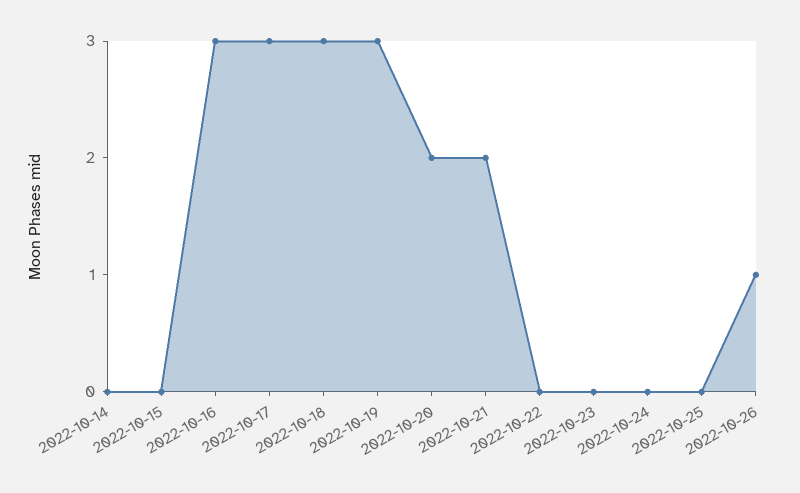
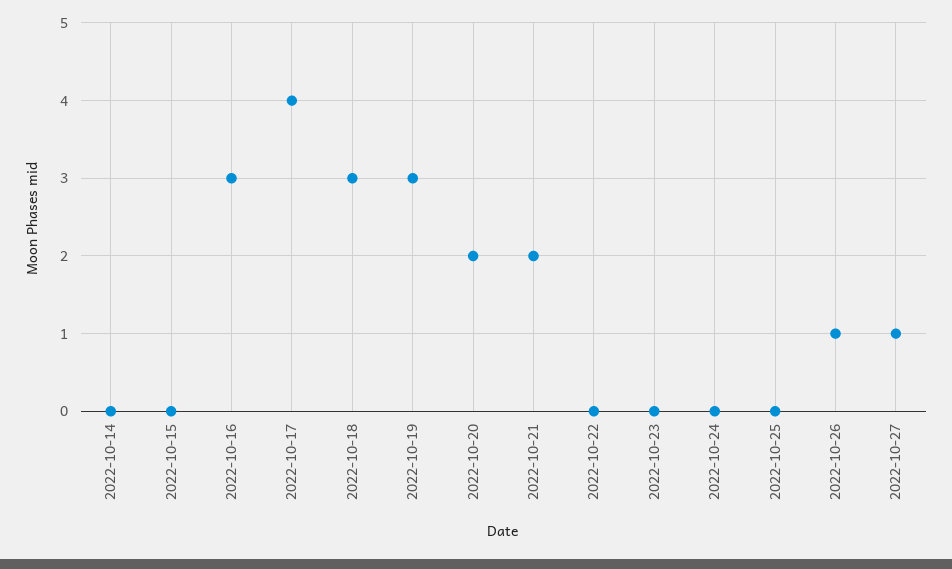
2022-10-17: 3 -> 4
2022-10-27: none -> 1

